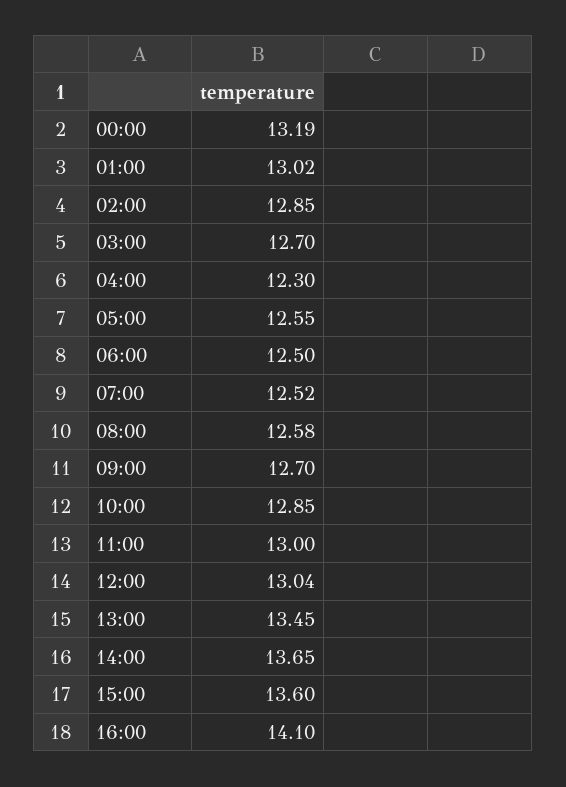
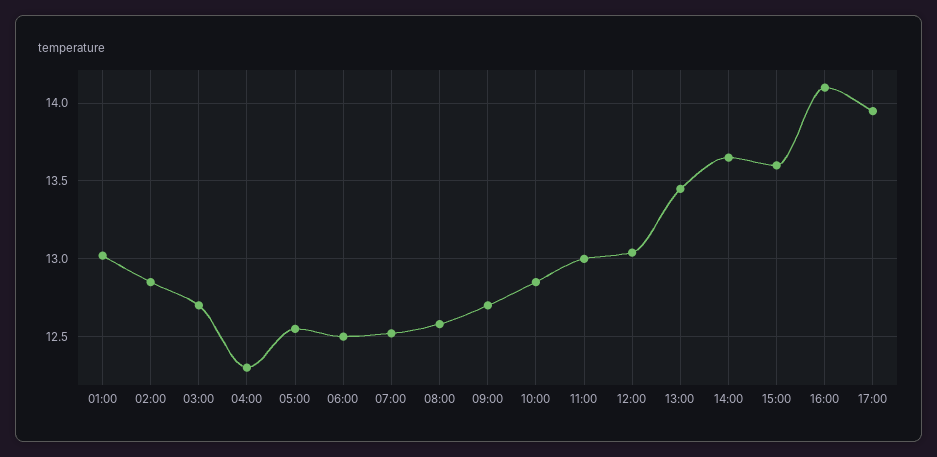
00:00: 13.19 -> none
17:00: none -> 13.95

